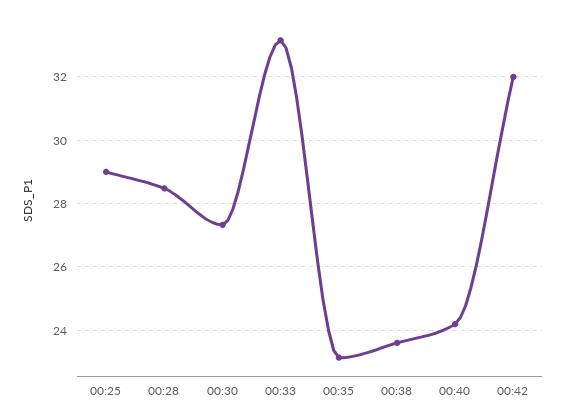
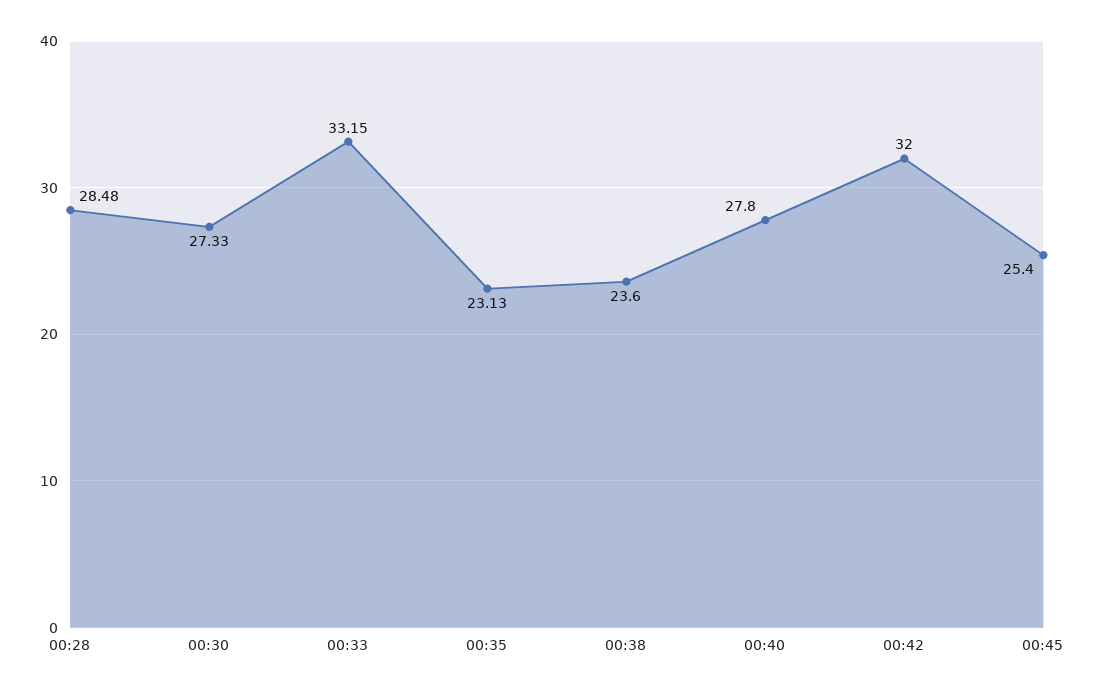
00:25: 29 -> none
00:40: 24.2 -> 27.8
00:45: none -> 25.4

